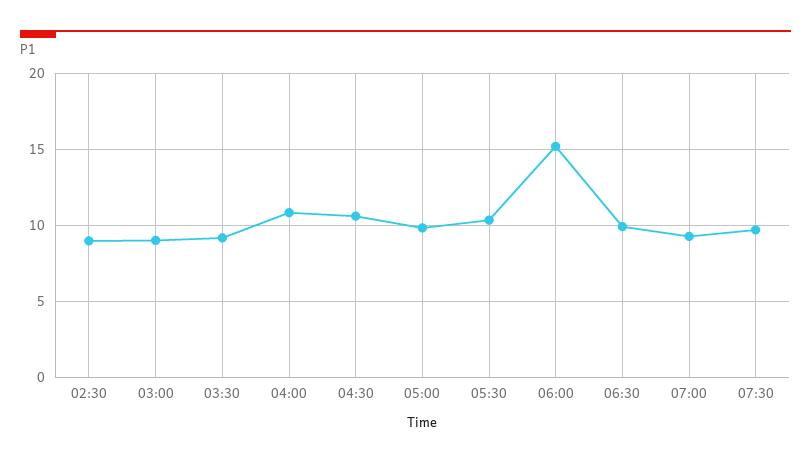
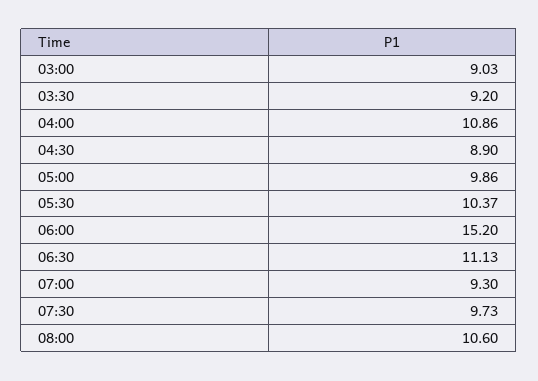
02:30: 9 -> none
04:30: 10.5 -> 8.9
06:30: 10 -> 11.13
08:00: none -> 10.6

